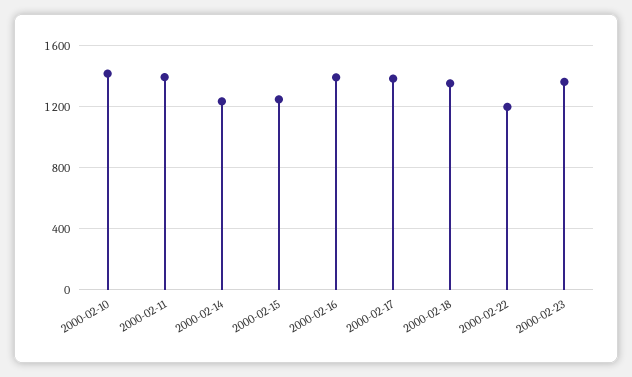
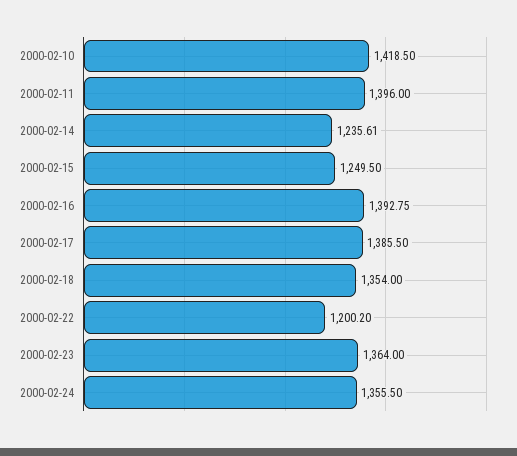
2000-02-24: none -> 1355.5

